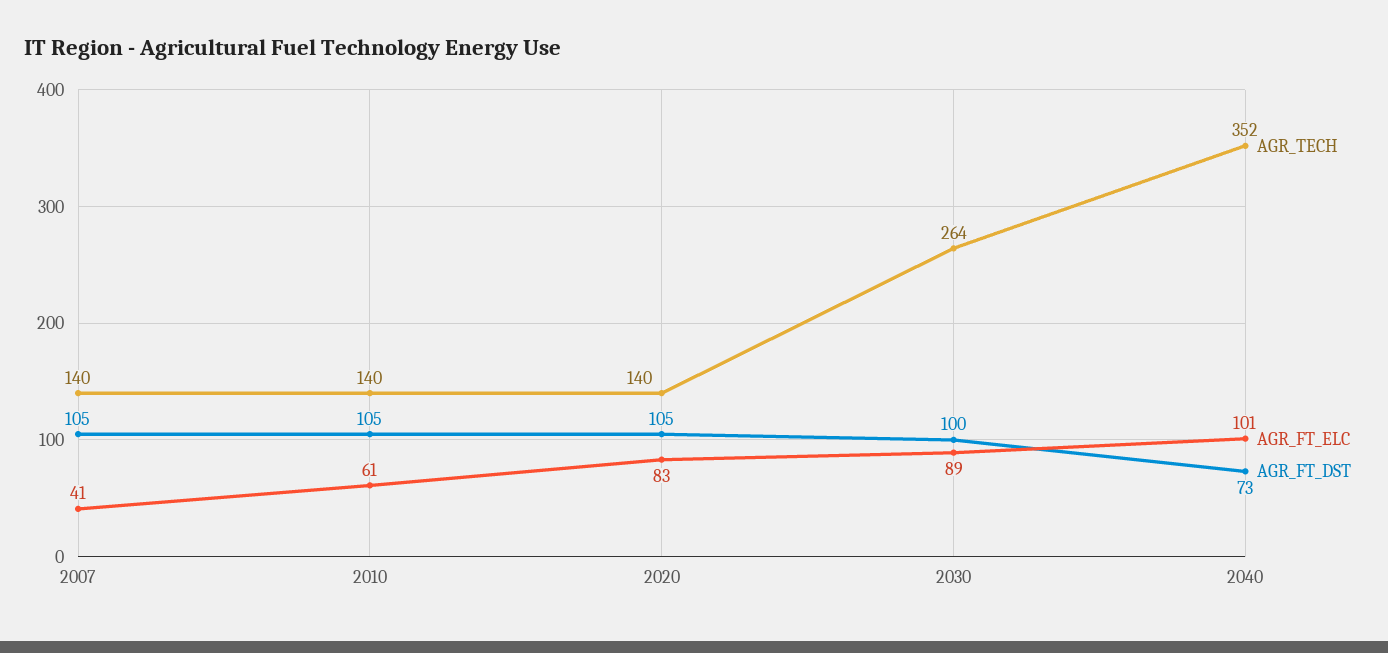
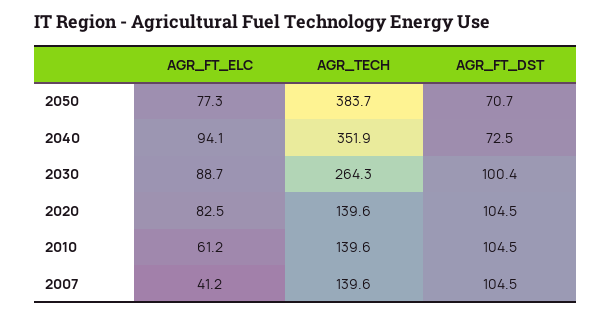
AGR_FT_ELC, 2040: 101 -> 94.1
AGR_FT_ELC, 2050: none -> 77.3
AGR_TECH, 2050: none -> 383.7
AGR_FT_DST, 2050: none -> 70.7

